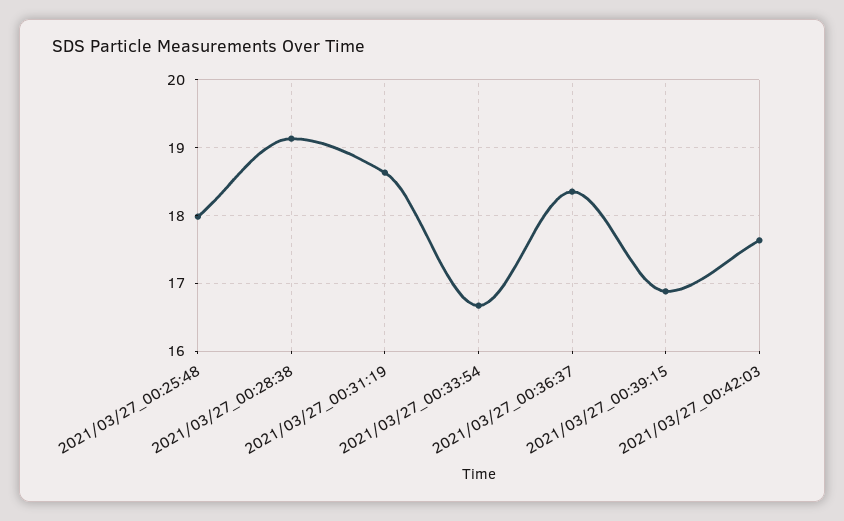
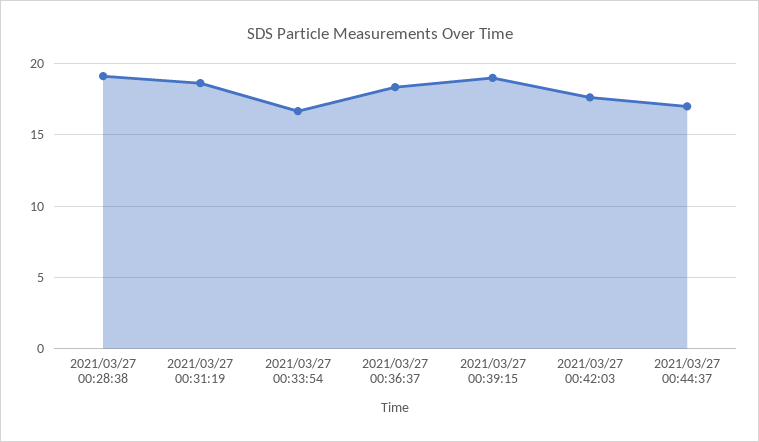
2021/03/27_00:25:48: 18 -> none
2021/03/27_00:39:15: 16.9 -> 19
2021/03/27 00:44:37: none -> 17

